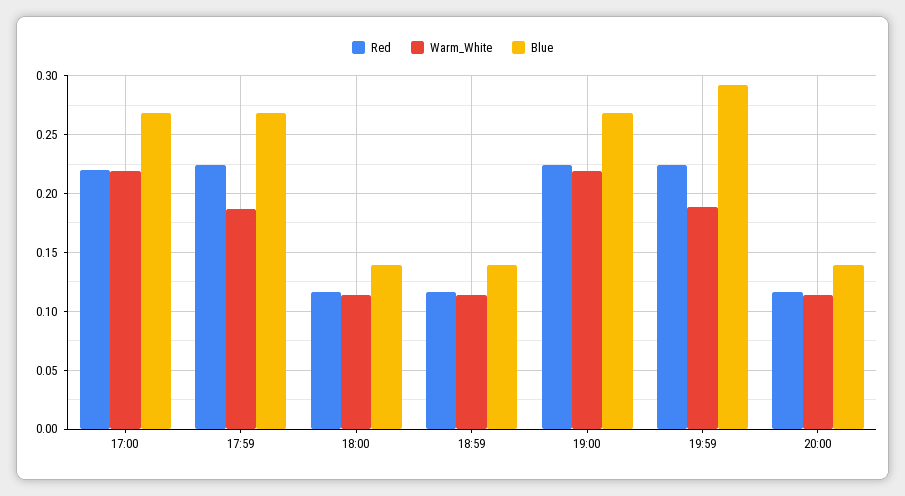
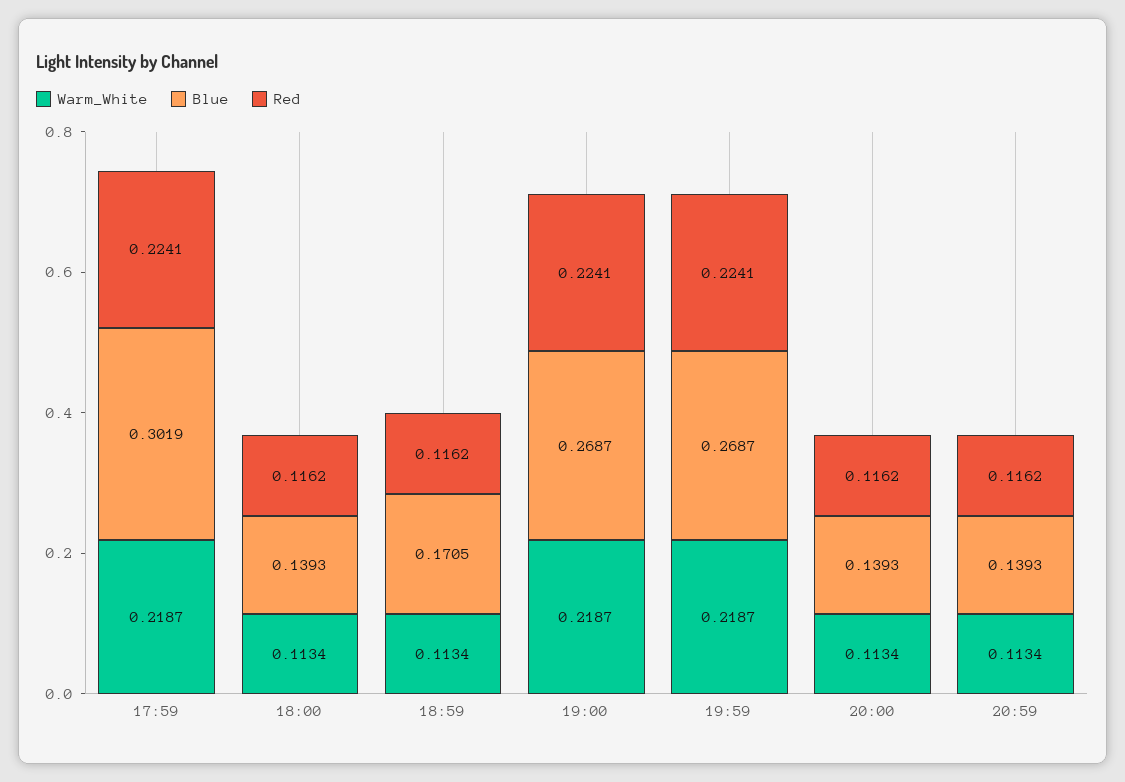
Red, 17:00: 0.22 -> none
Warm_White, 17:00: 0.22 -> none
Blue, 17:00: 0.27 -> none
Warm_White, 17:59: 0.19 -> 0.2187
Blue, 17:59: 0.27 -> 0.3019
Blue, 18:59: 0.14 -> 0.1705
Warm_White, 19:59: 0.19 -> 0.2187
Blue, 19:59: 0.29 -> 0.2687
Warm_White, 20:59: none -> 0.1134
Blue, 20:59: none -> 0.1393
Red, 20:59: none -> 0.1162

